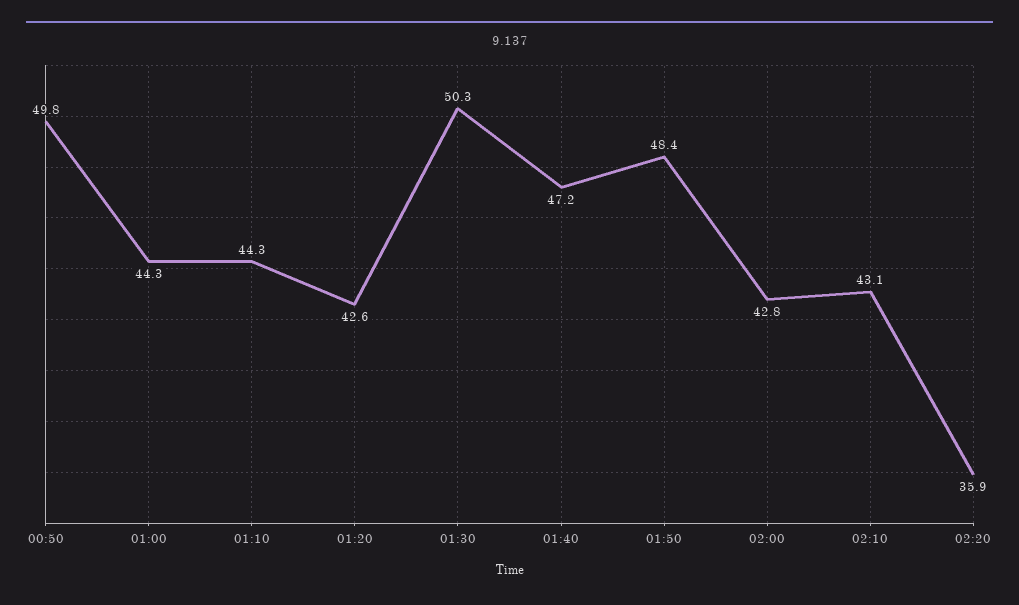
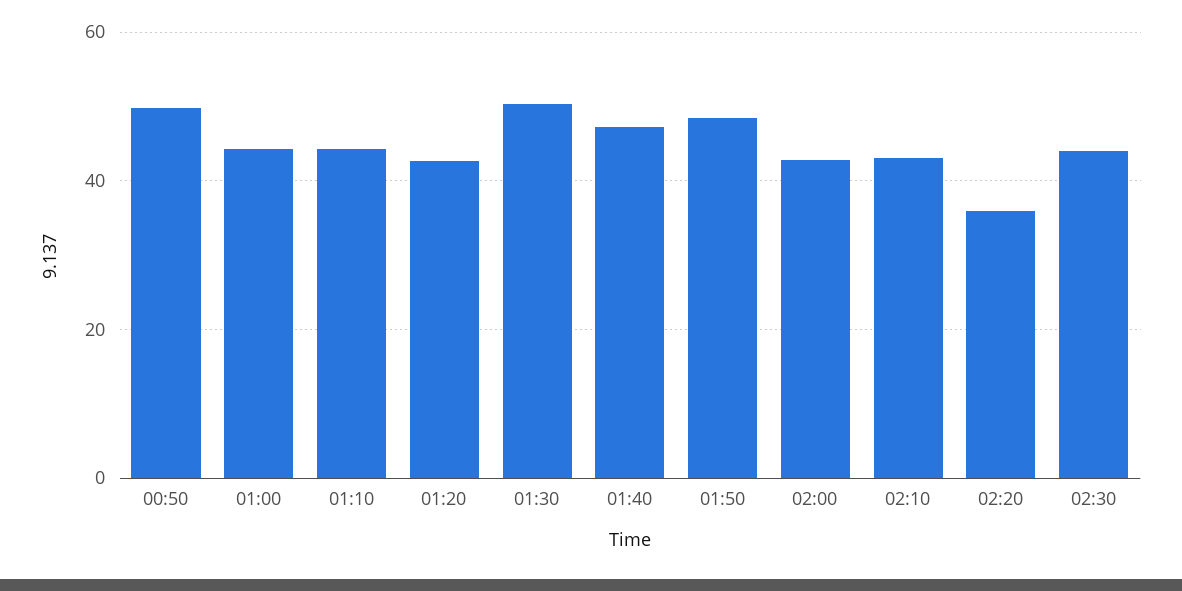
02:30: none -> 44

